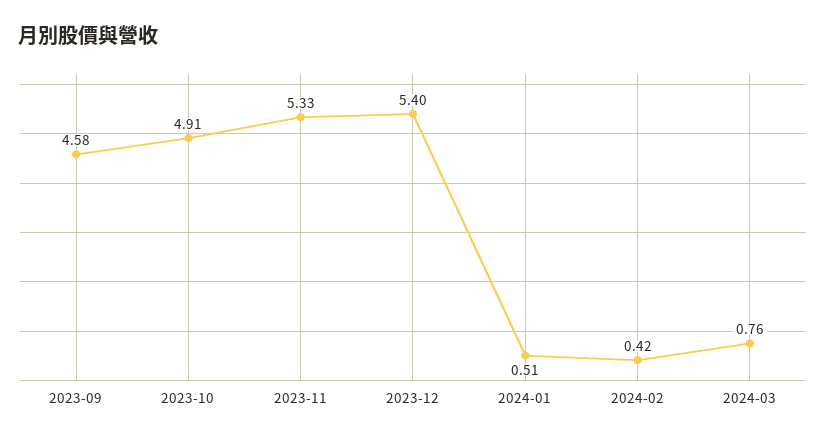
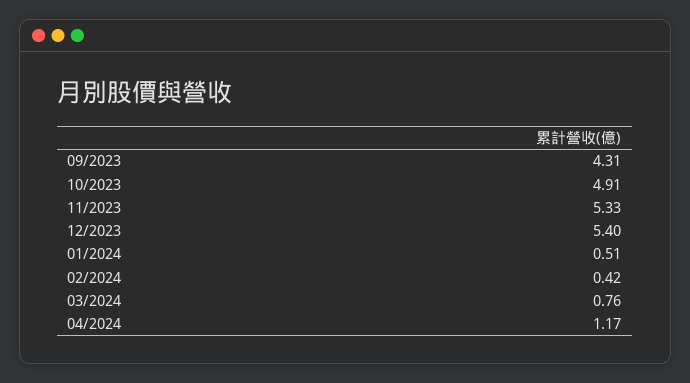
2023-09: 4.58 -> 4.31
04/2024: none -> 1.17

